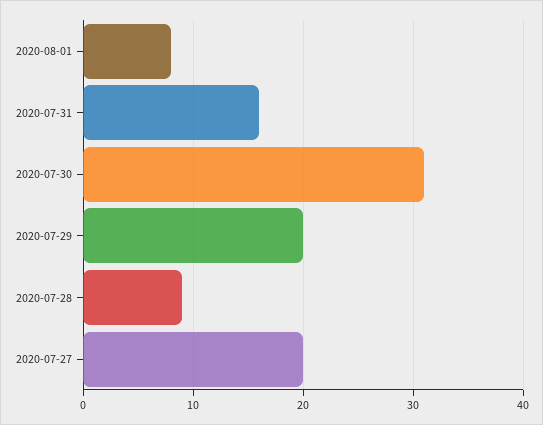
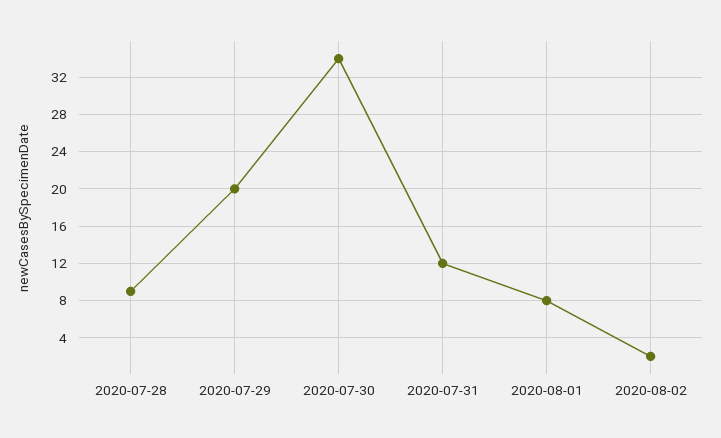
2020-07-31: 16 -> 12
2020-07-30: 31 -> 34
2020-07-27: 20 -> none
2020-08-02: none -> 2

